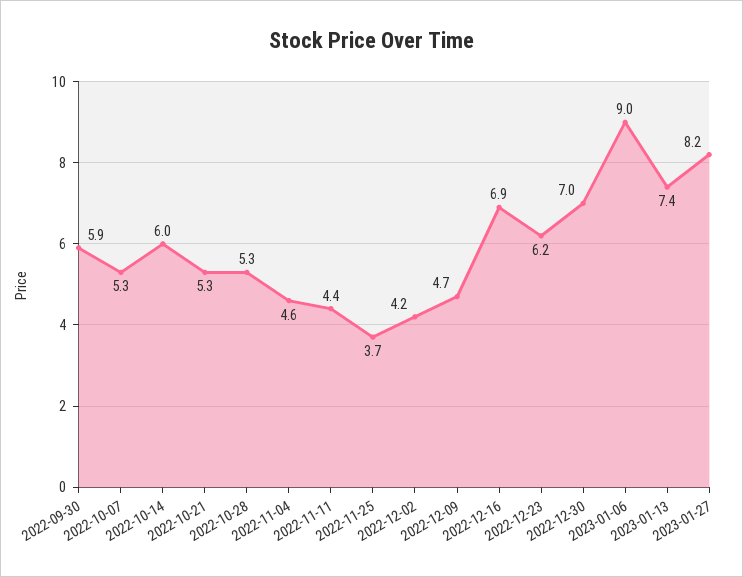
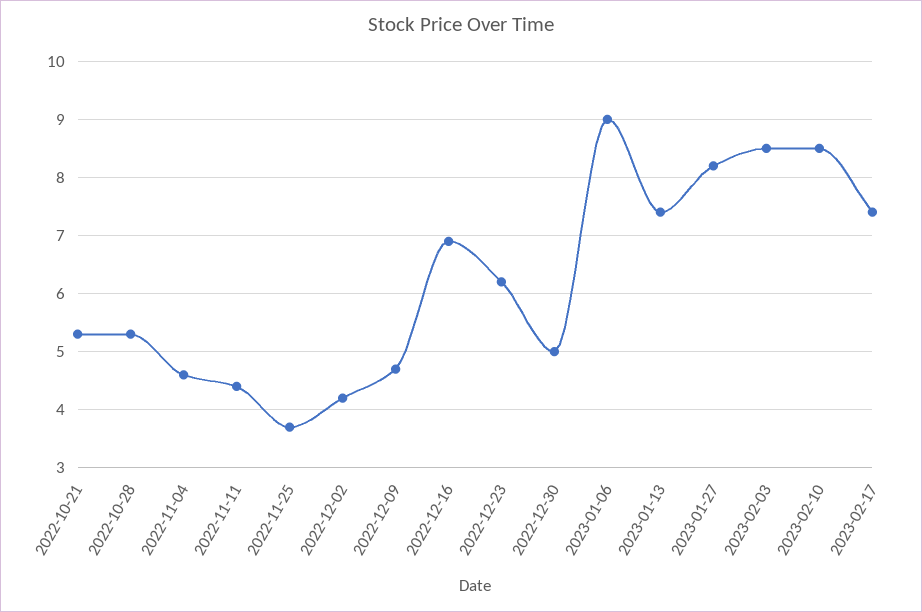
2022-09-30: 5.9 -> none
2022-10-07: 5.3 -> none
2022-10-14: 6 -> none
2022-12-30: 7 -> 5
2023-02-03: none -> 8.5
2023-02-10: none -> 8.5
2023-02-17: none -> 7.5

